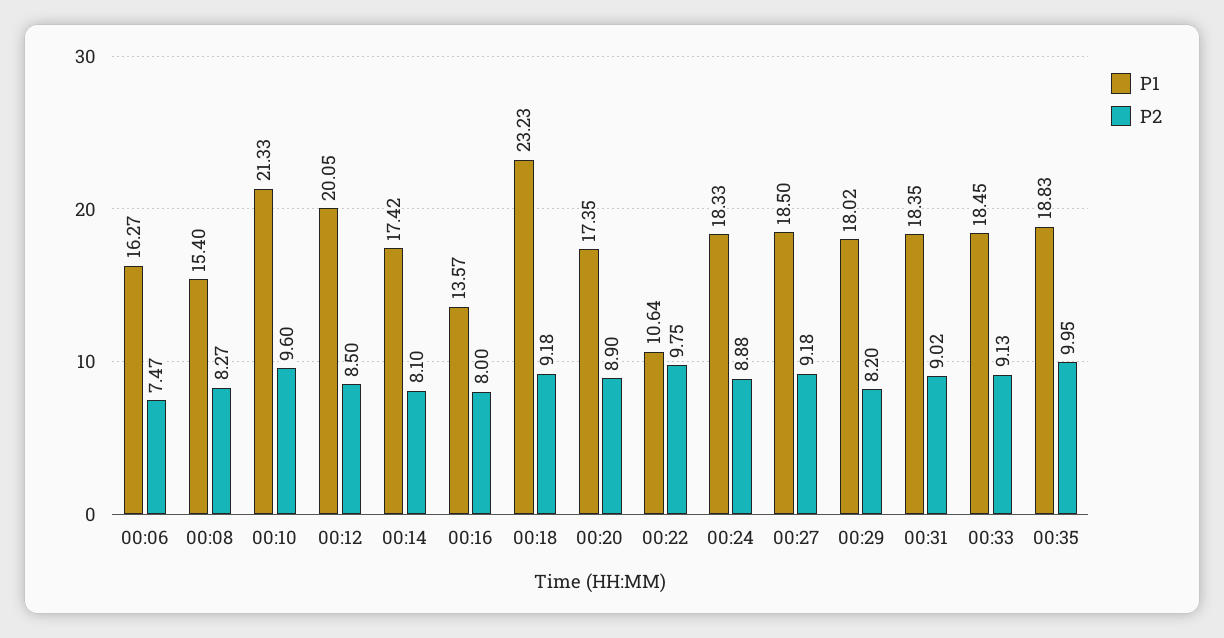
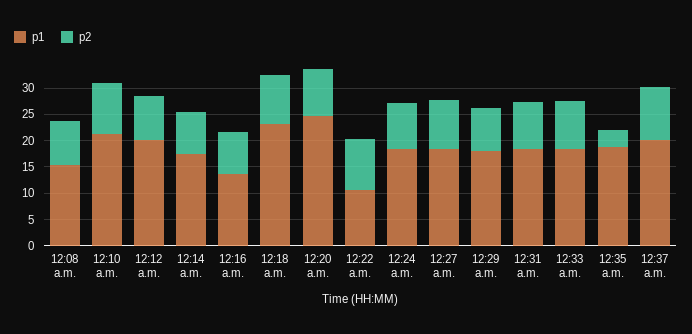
P1, 00:06: 16.27 -> none
P2, 00:06: 7.47 -> none
P1, 00:20: 17.35 -> 25
P2, 00:35: 9.95 -> 2.5
P1, 12:37 a.m.: none -> 20
P2, 12:37 a.m.: none -> 10

